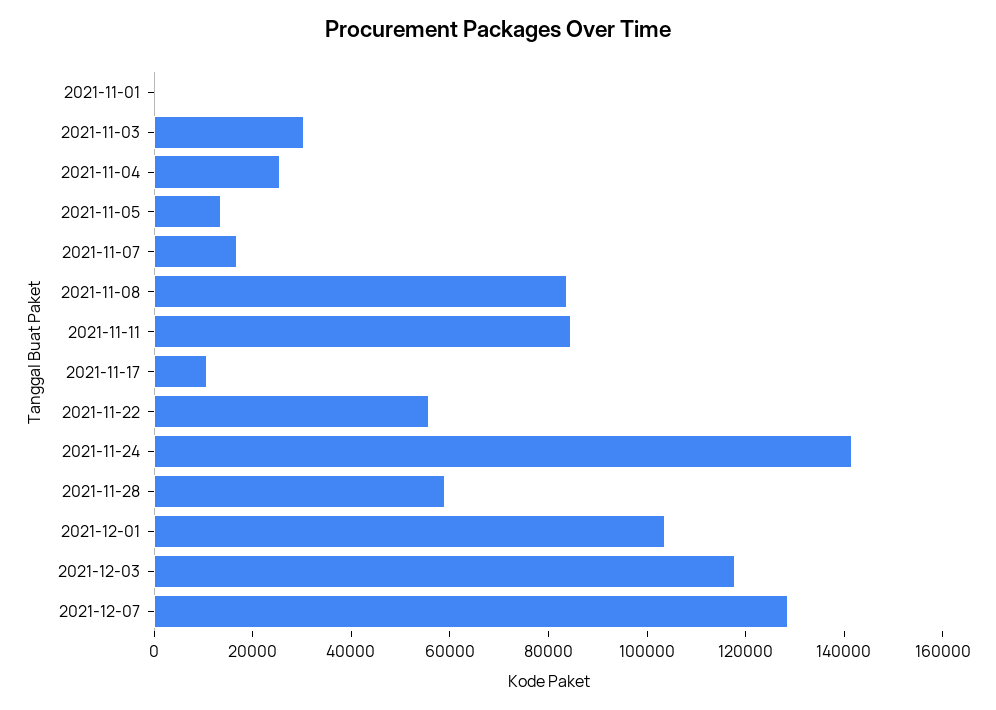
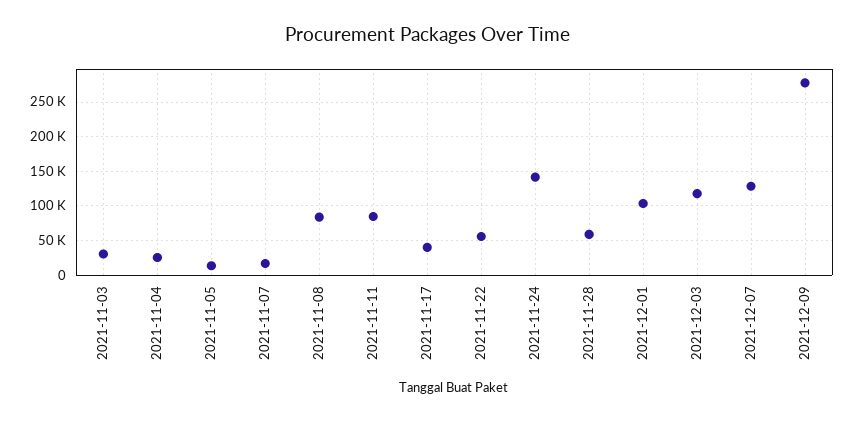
2021-11-01: 0 -> none
2021-11-17: 10000 -> 40000
2021-12-09: none -> 280000

